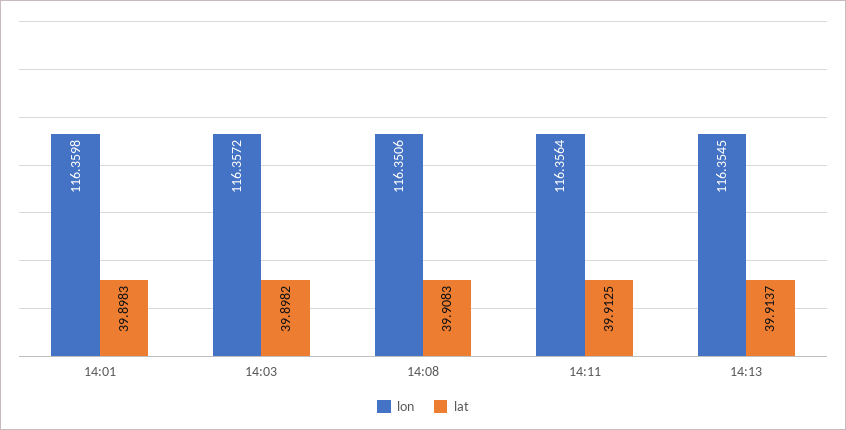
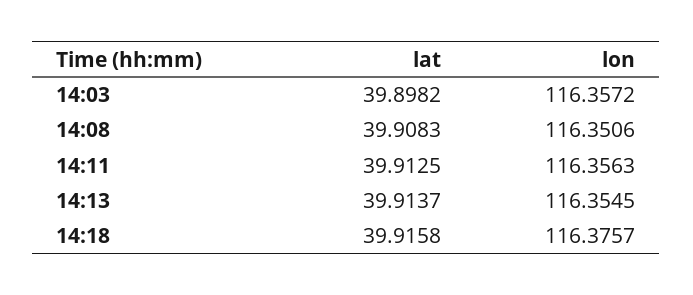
lon, 14:01: 116.3598 -> none
lat, 14:01: 39.8983 -> none
lon, 14:11: 116.3564 -> 116.3563
lat, 14:18: none -> 39.9158
lon, 14:18: none -> 116.3757

